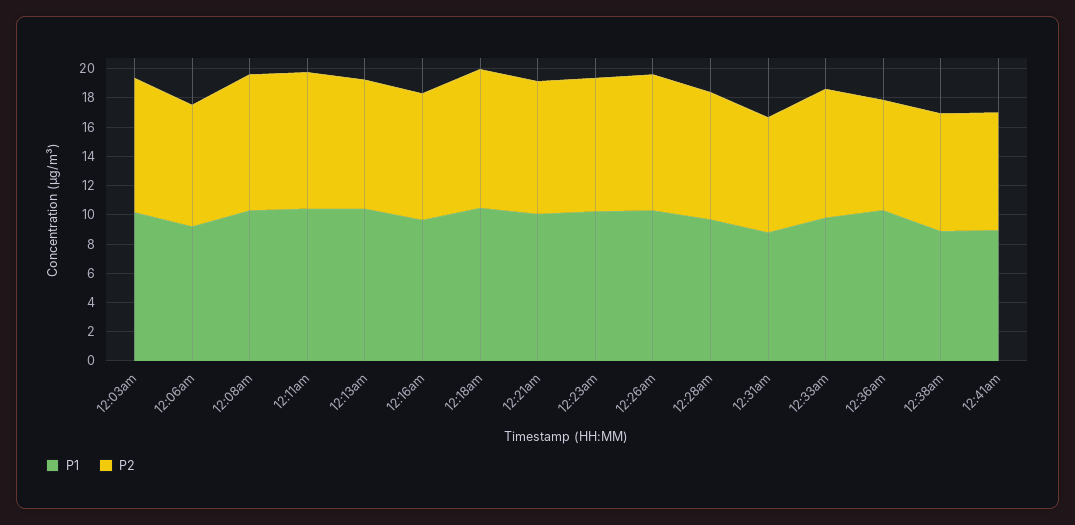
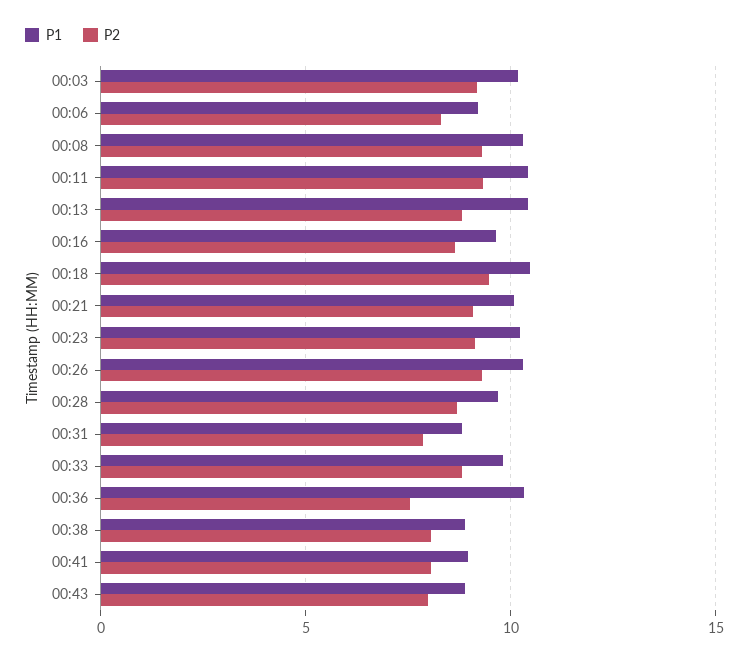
P1, 00:43: none -> 9
P2, 00:43: none -> 8

